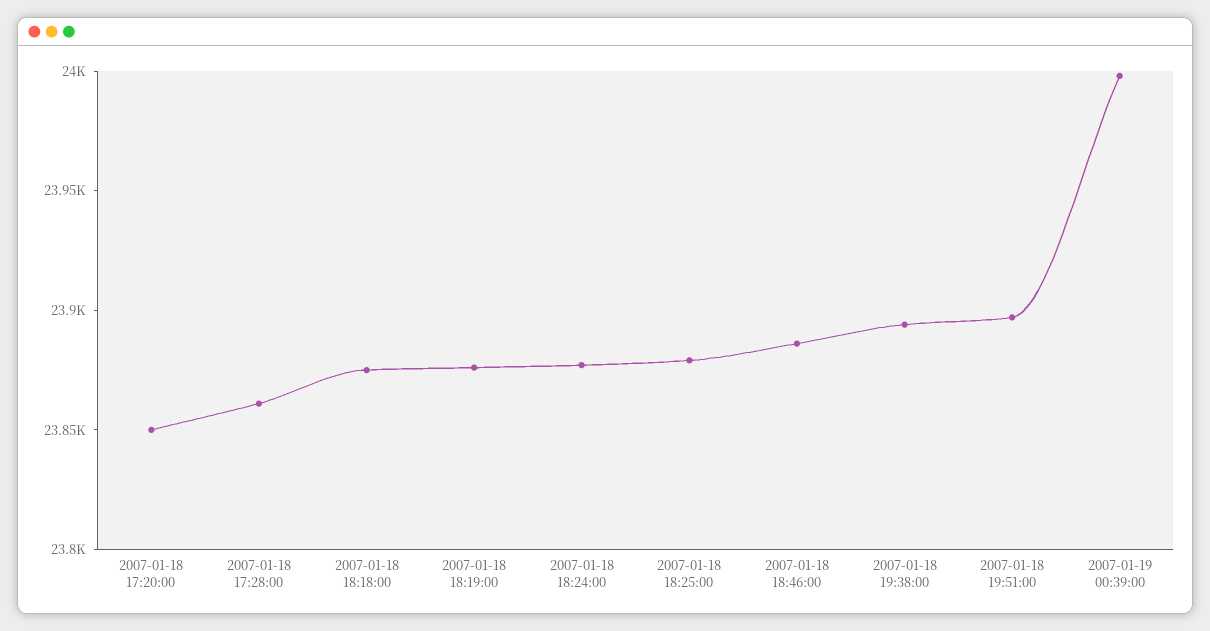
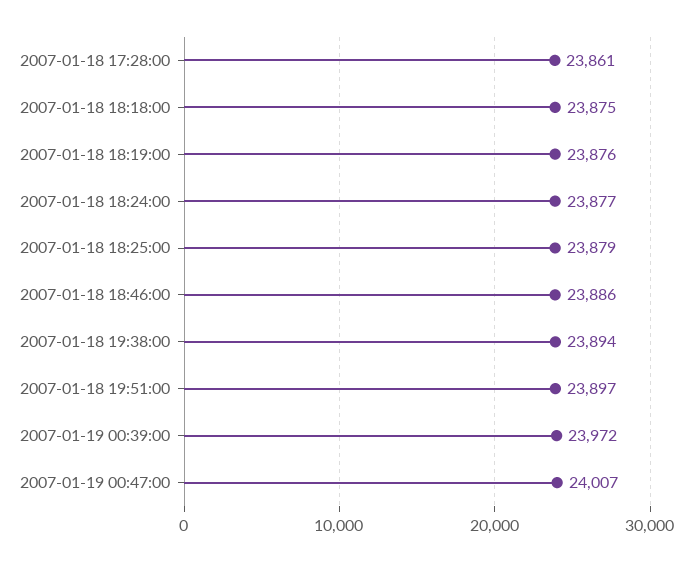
2007-01-18 17:20:00: 23850 -> none
2007-01-19 00:39:00: 24000 -> 23972
2007-01-19 00:47:00: none -> 24007

